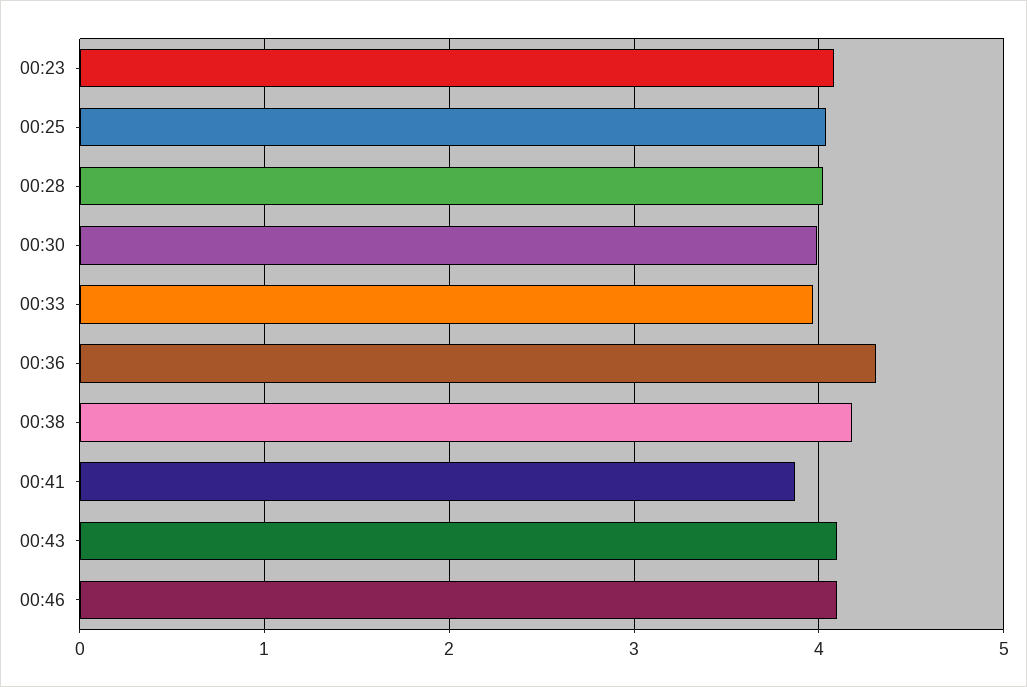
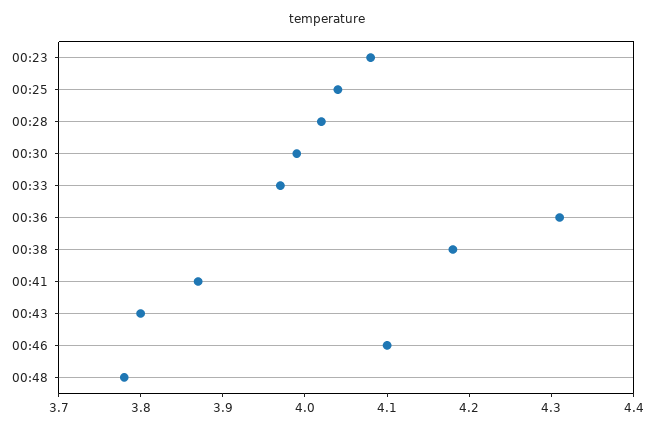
00:43: 4.1 -> 3.8
00:48: none -> 3.78

